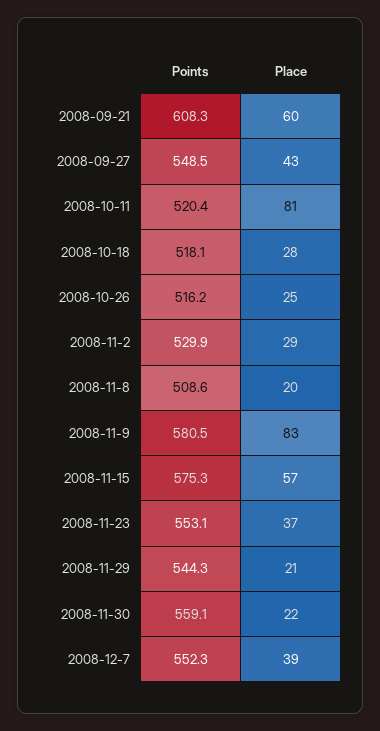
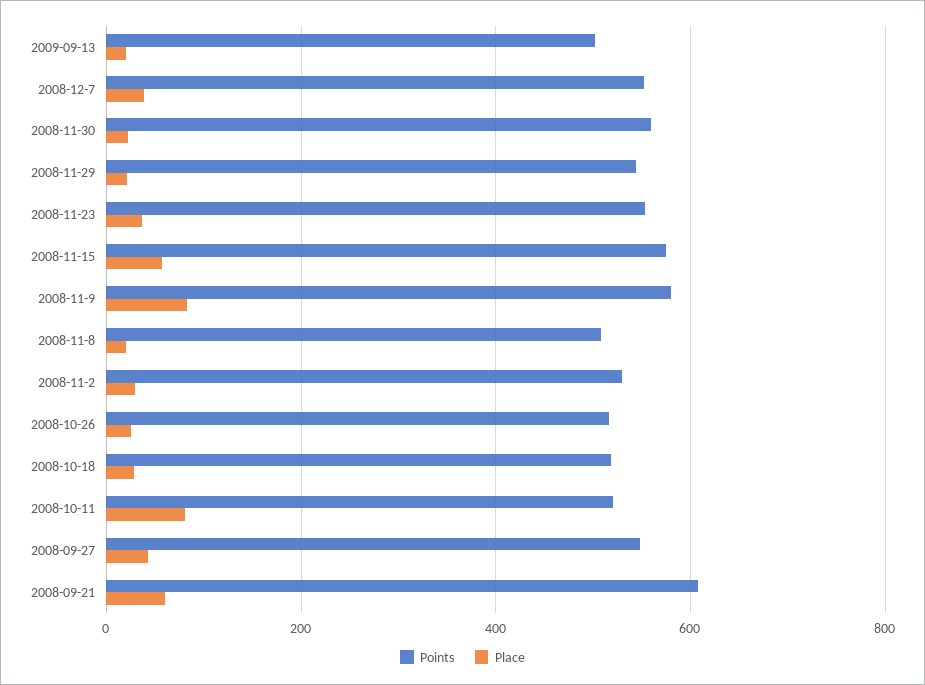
Points, 2009-09-13: none -> 500
Place, 2009-09-13: none -> 20

